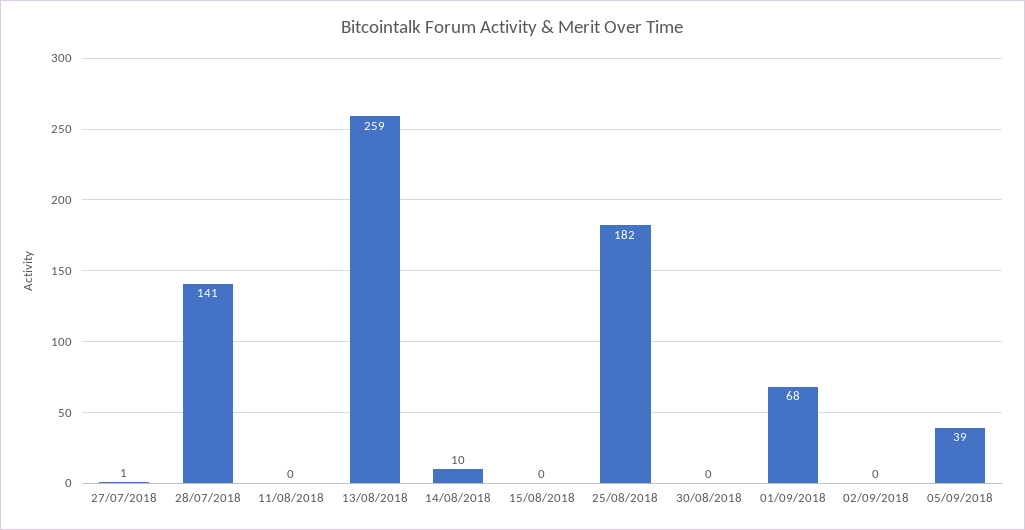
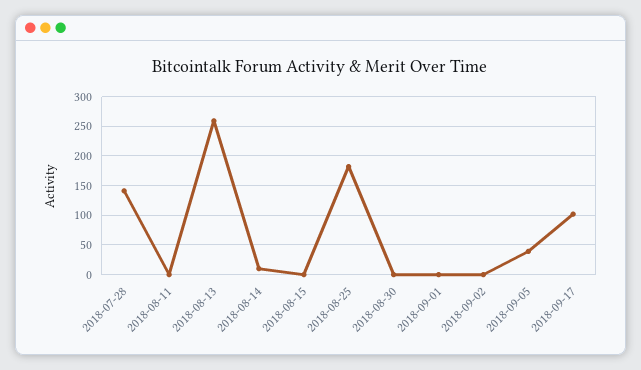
27/07/2018: 1 -> none
01/09/2018: 68 -> 0
2018-09-17: none -> 100

